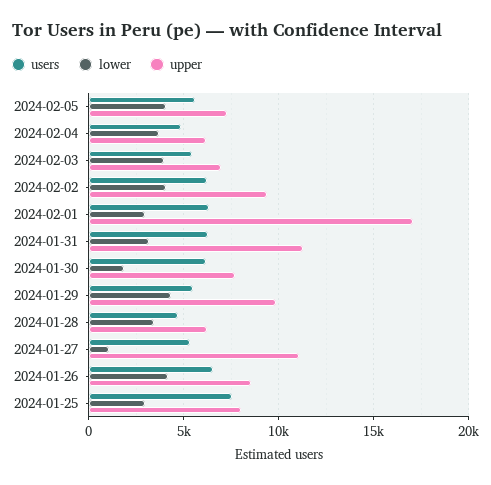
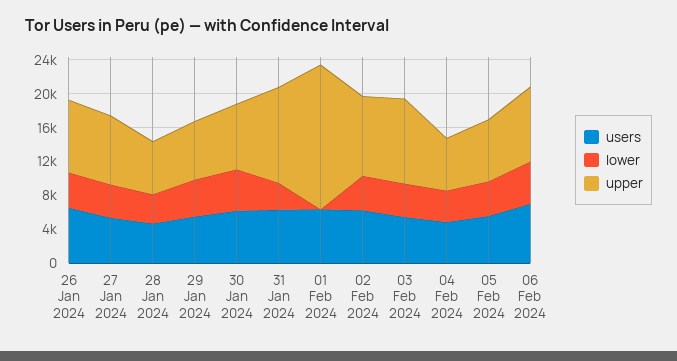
upper, 2024-02-03: 7000 -> 10000
lower, 2024-02-01: 3000 -> 0
lower, 2024-01-30: 2000 -> 5000
upper, 2024-01-29: 10000 -> 7000
lower, 2024-01-27: 1000 -> 4000
upper, 2024-01-27: 11000 -> 8000
users, 2024-01-25: 7500 -> none
lower, 2024-01-25: 3000 -> none
upper, 2024-01-25: 8000 -> none
users, 06 Feb 2024: none -> 7000
lower, 06 Feb 2024: none -> 5000
upper, 06 Feb 2024: none -> 9000

